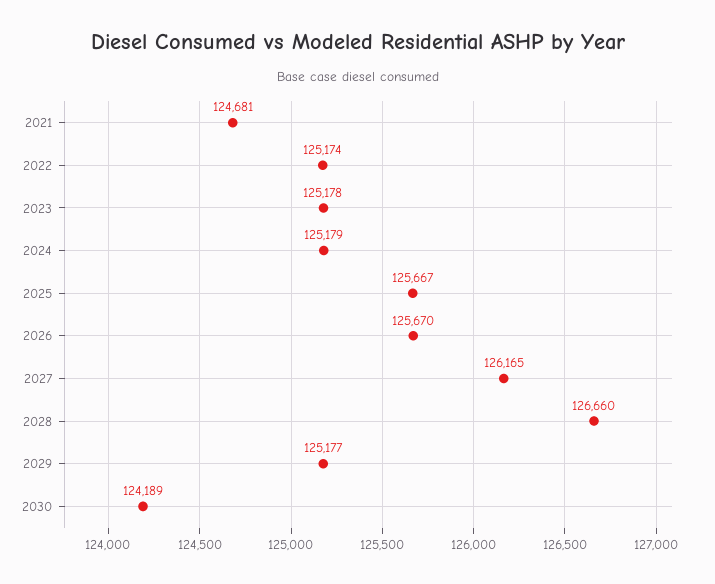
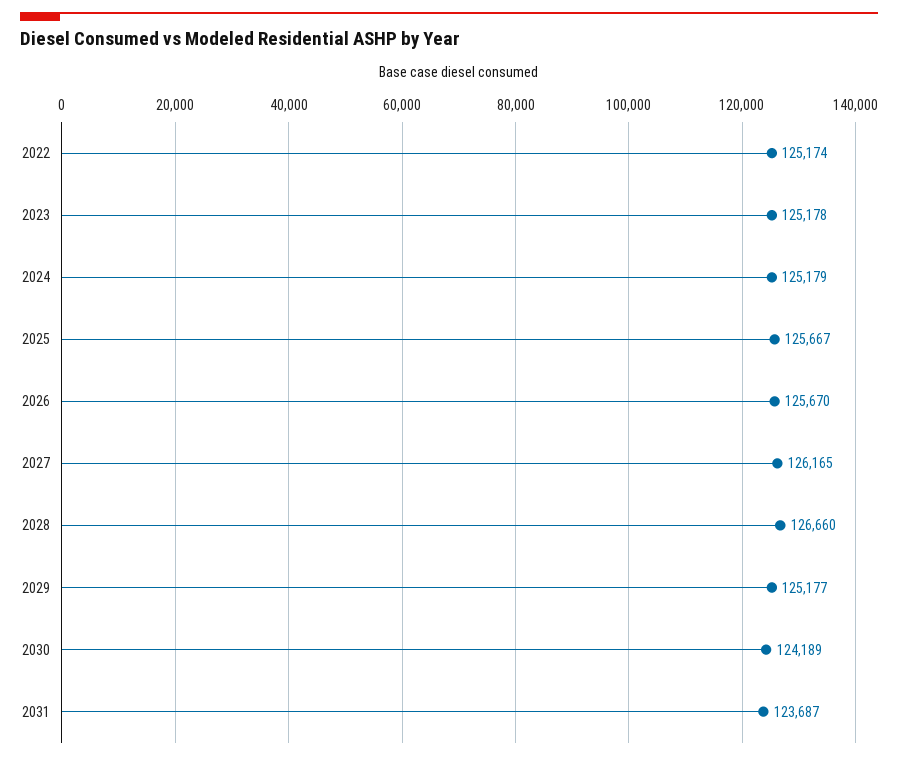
2021: 124681 -> none
2031: none -> 123687

